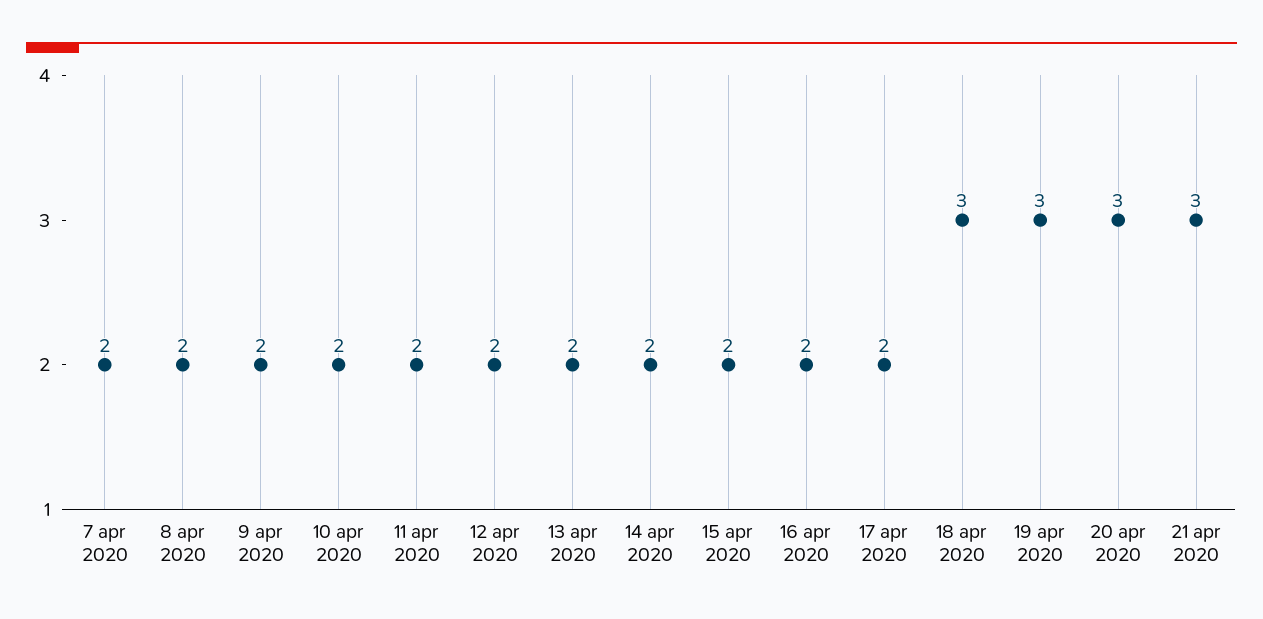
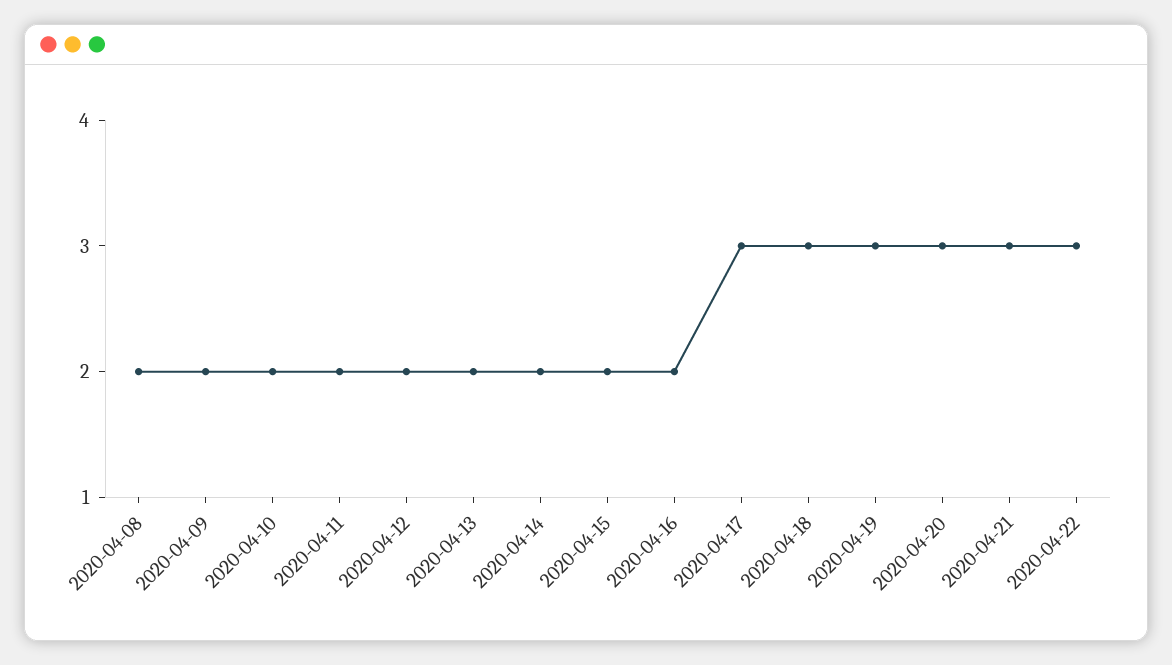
7 apr 2020: 2 -> none
17 apr 2020: 2 -> 3
2020-04-22: none -> 3

